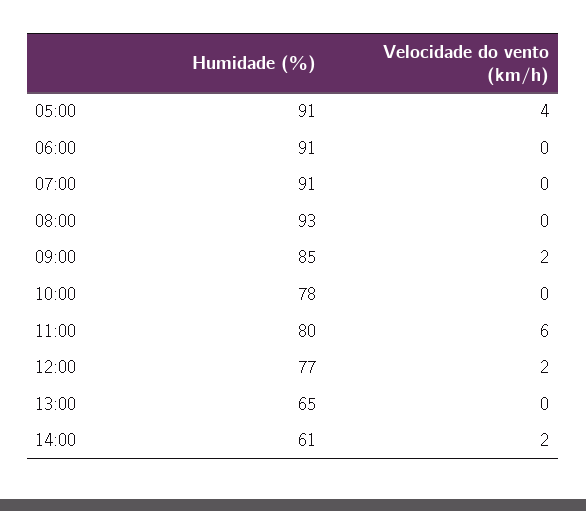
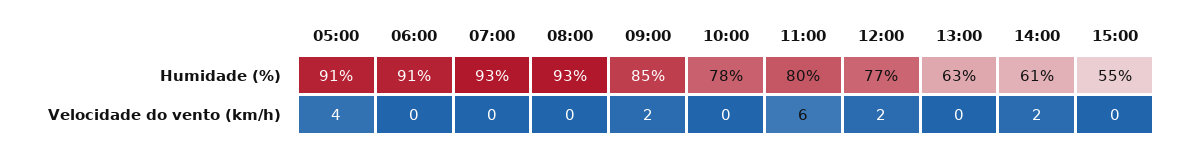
Humidade (%), 07:00: 91 -> 93
Humidade (%), 13:00: 65 -> 63
Humidade (%), 15:00: none -> 55
Velocidade do vento (km/h), 15:00: none -> 0

